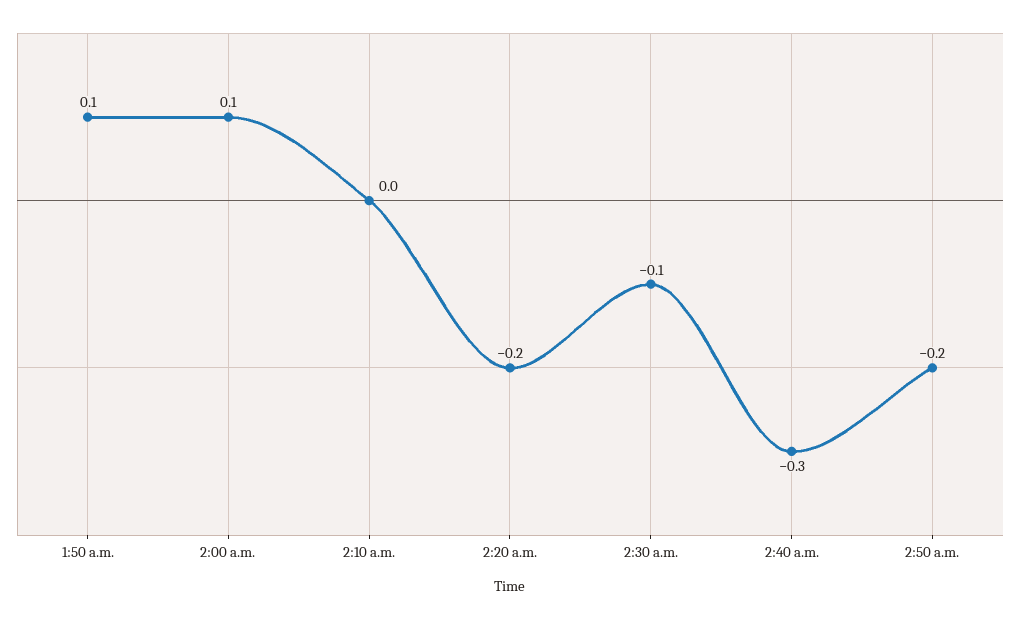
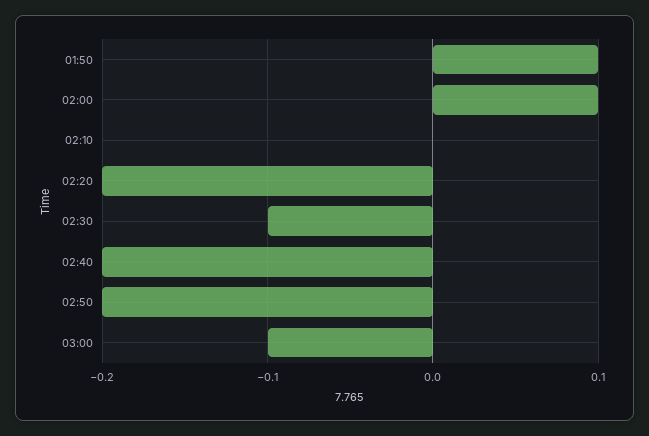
2:40 a.m.: -0.3 -> -0.2
03:00: none -> -0.1

